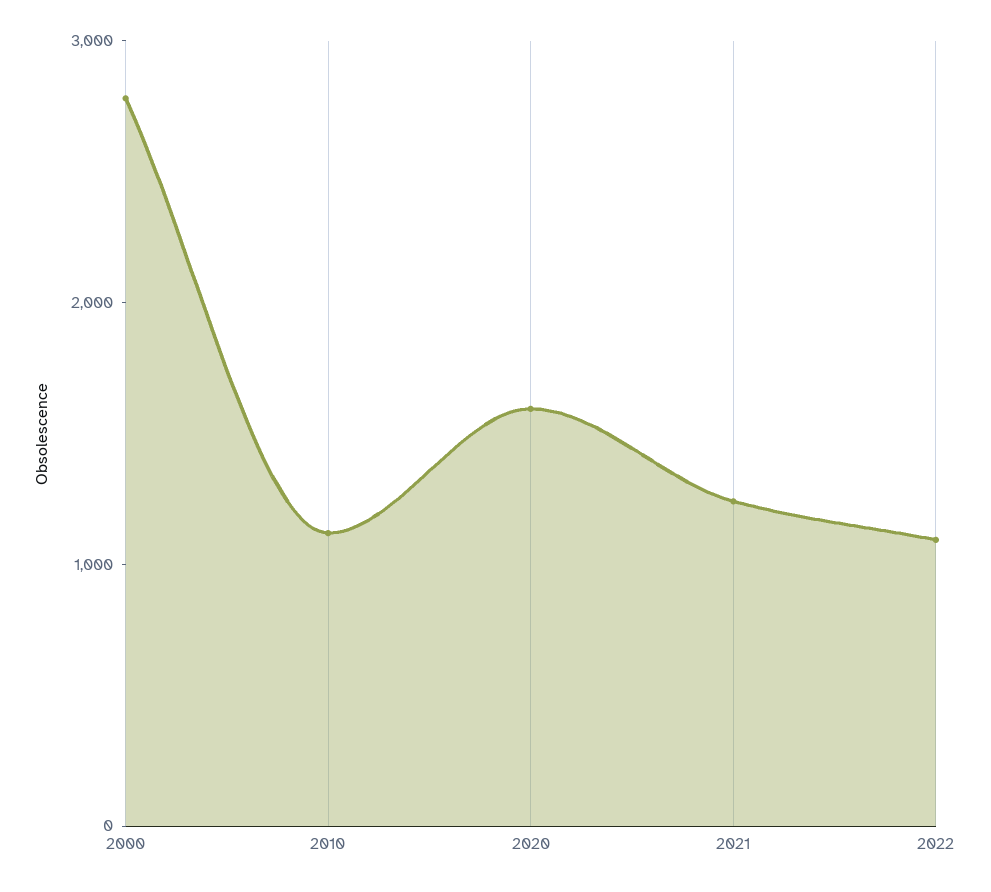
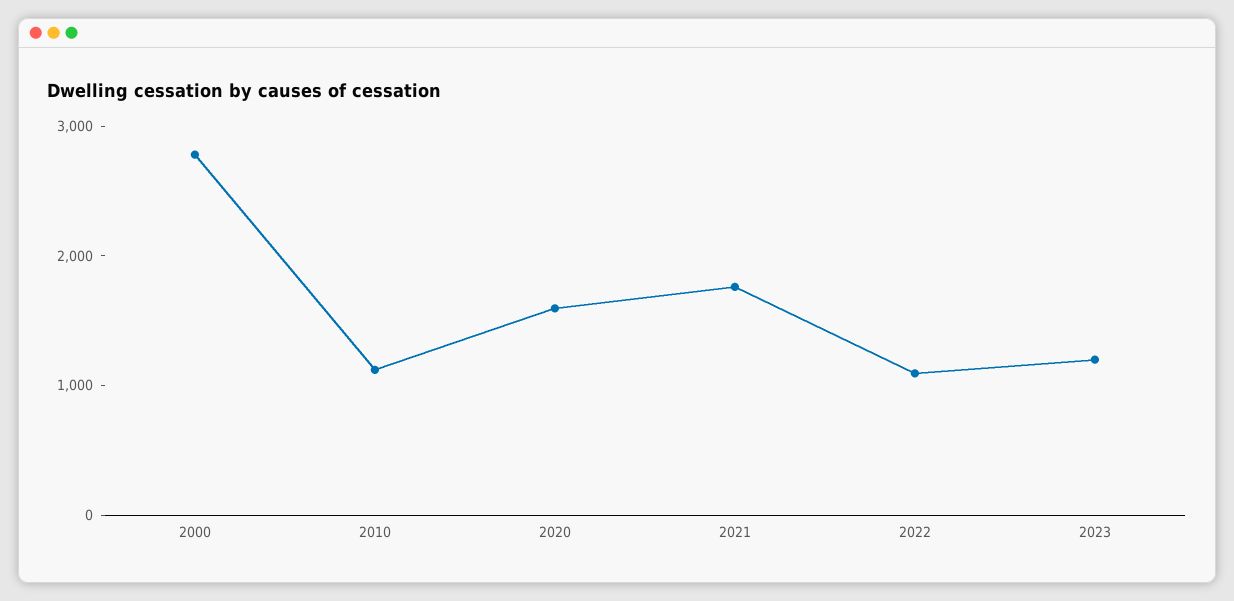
2021: 1200 -> 1800
2023: none -> 1200

